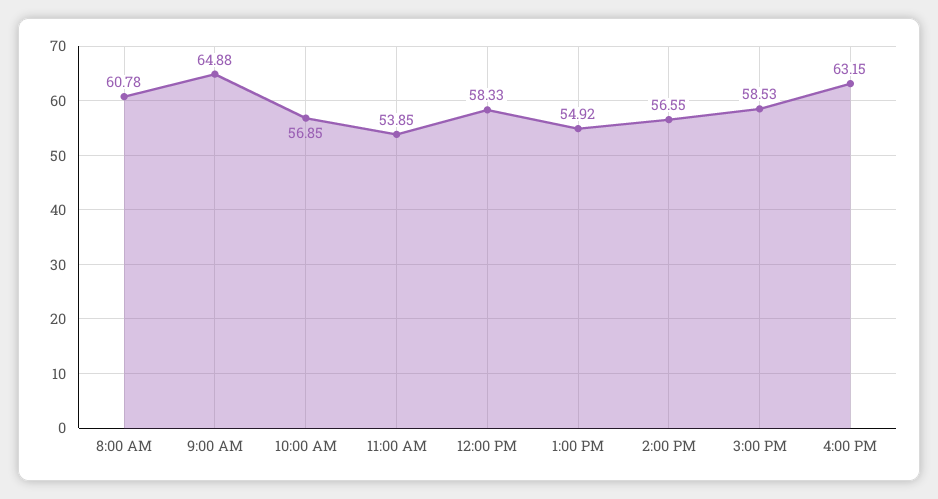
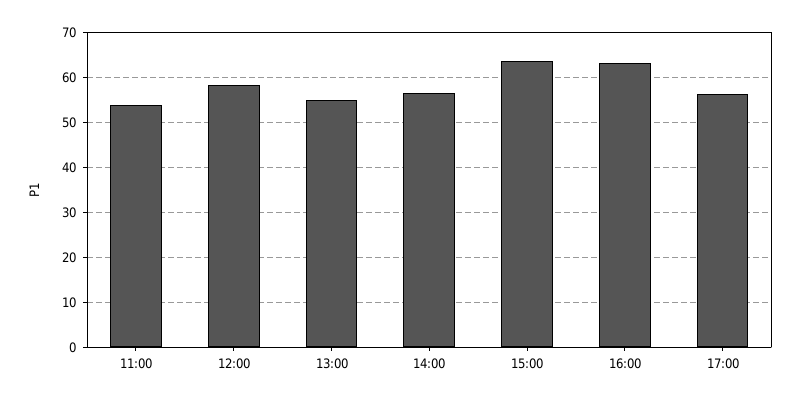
8:00 AM: 60.78 -> none
9:00 AM: 64.88 -> none
10:00 AM: 56.85 -> none
3:00 PM: 58.53 -> 64
17:00: none -> 56

